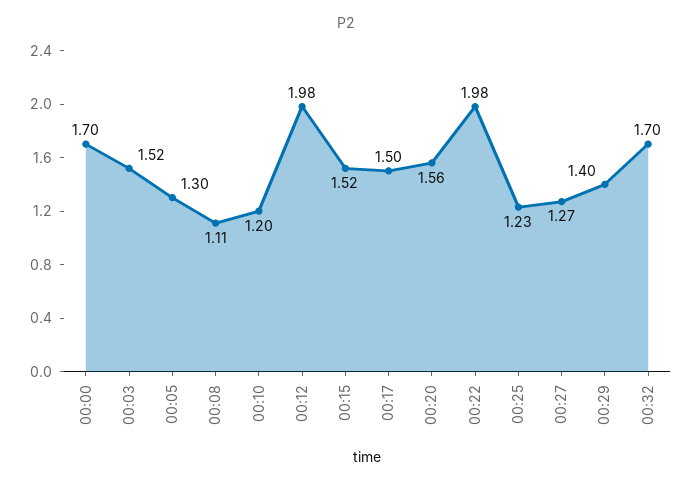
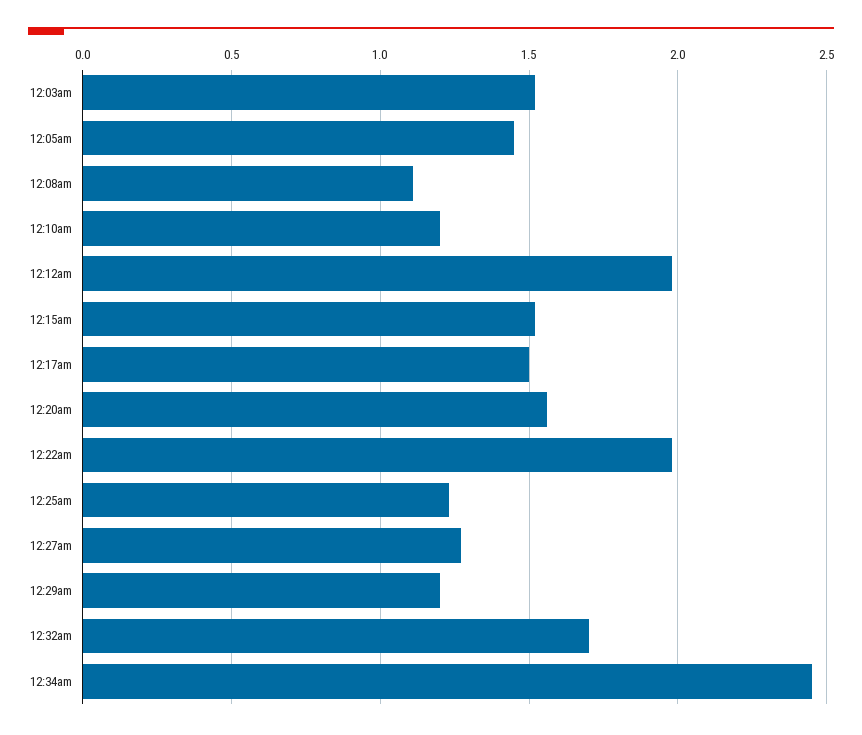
00:00: 1.7 -> none
00:05: 1.3 -> 1.45
00:29: 1.4 -> 1.2
12:34am: none -> 2.45

